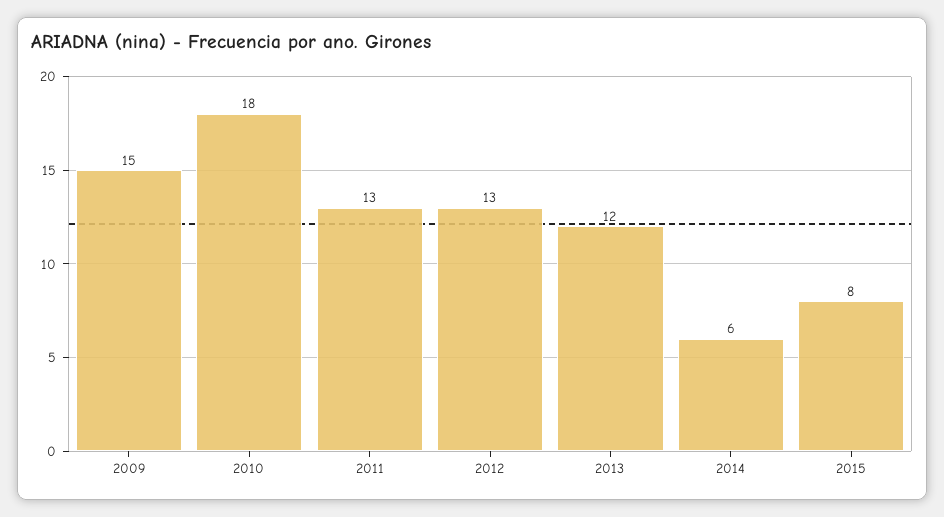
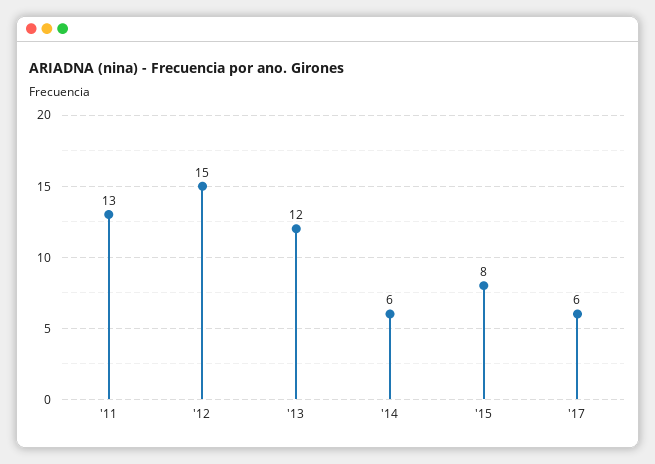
2009: 15 -> none
2010: 18 -> none
2012: 13 -> 15
'17: none -> 6

